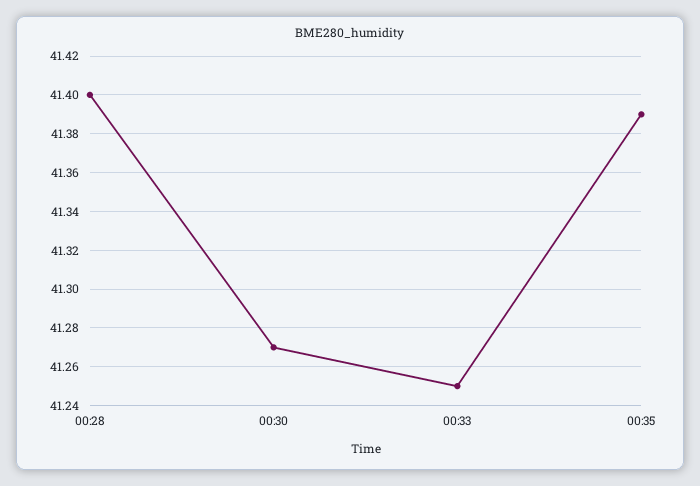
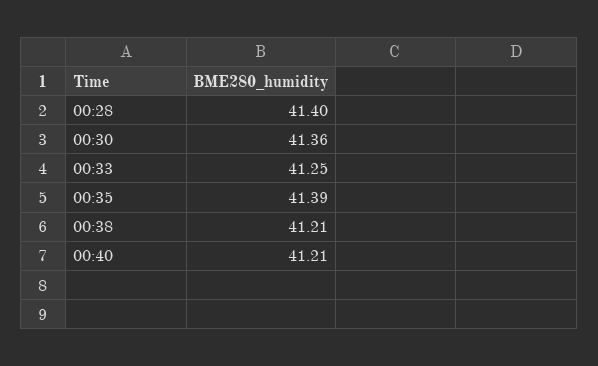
00:30: 41.27 -> 41.36
00:38: none -> 41.21
00:40: none -> 41.21

